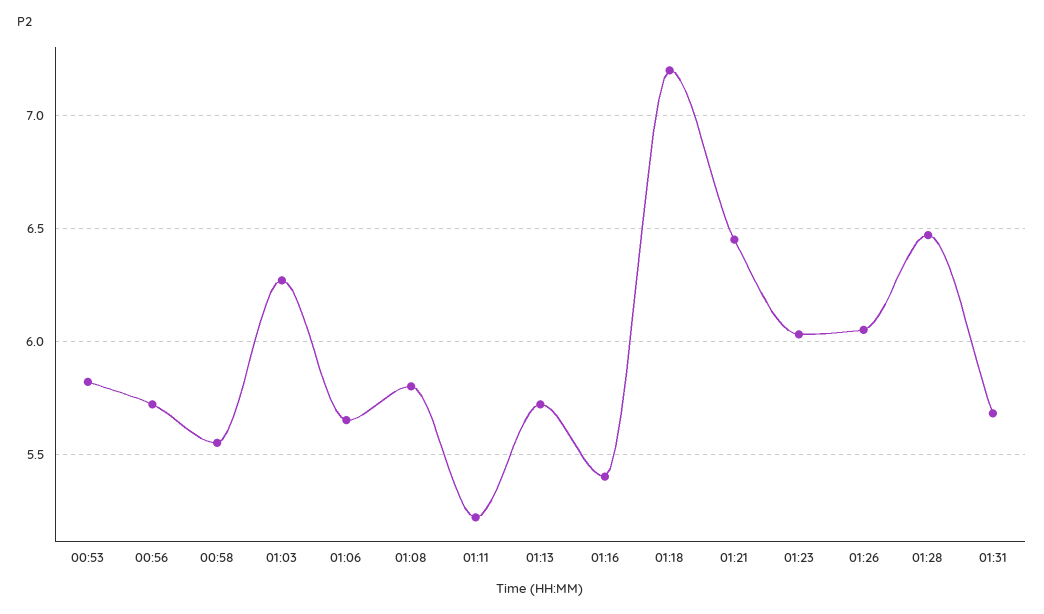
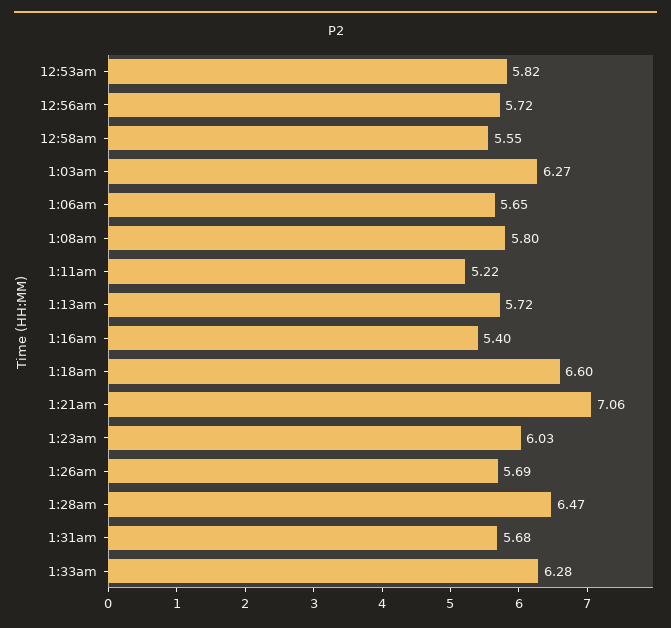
01:18: 7.2 -> 6.6
01:21: 6.45 -> 7.06
01:26: 6.05 -> 5.69
1:33am: none -> 6.28

